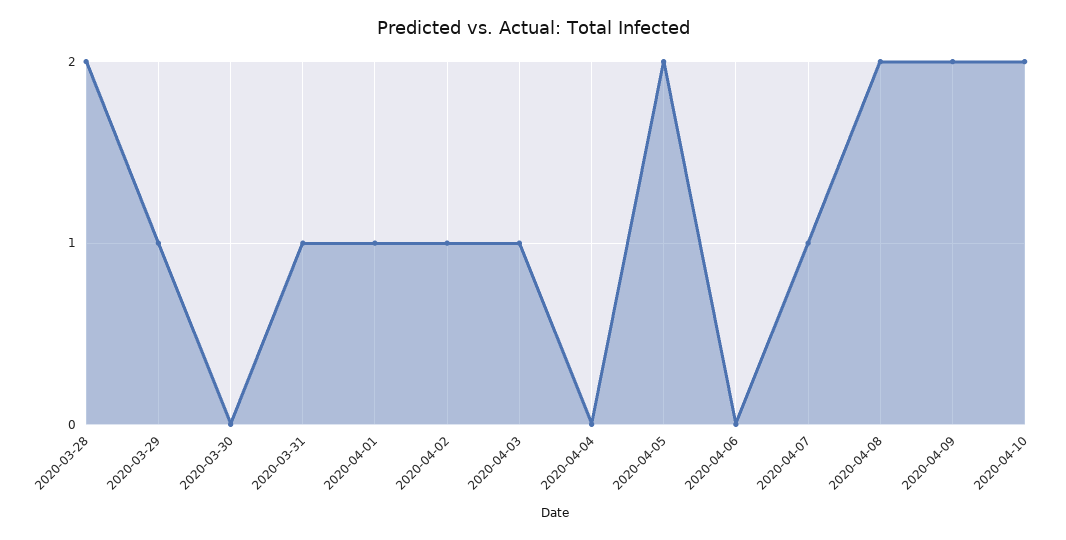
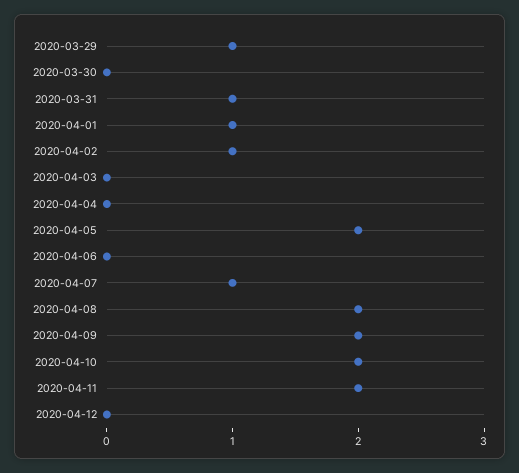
2020-03-28: 2 -> none
2020-04-03: 1 -> 0
2020-04-11: none -> 2
2020-04-12: none -> 0

